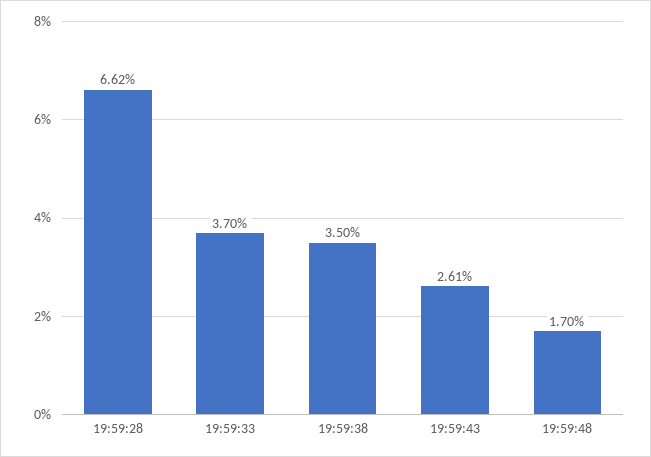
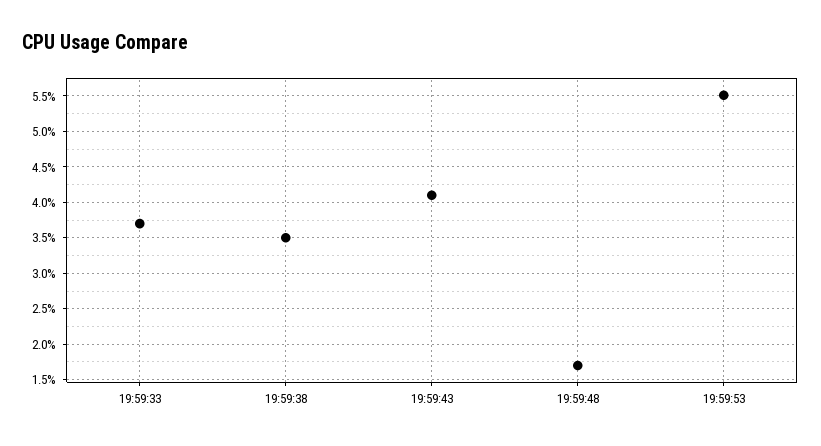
19:59:28: 6.62 -> none
19:59:43: 2.61 -> 4.1
19:59:53: none -> 5.5

